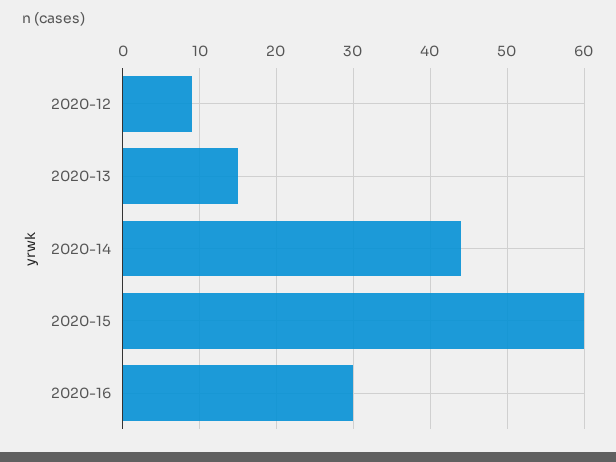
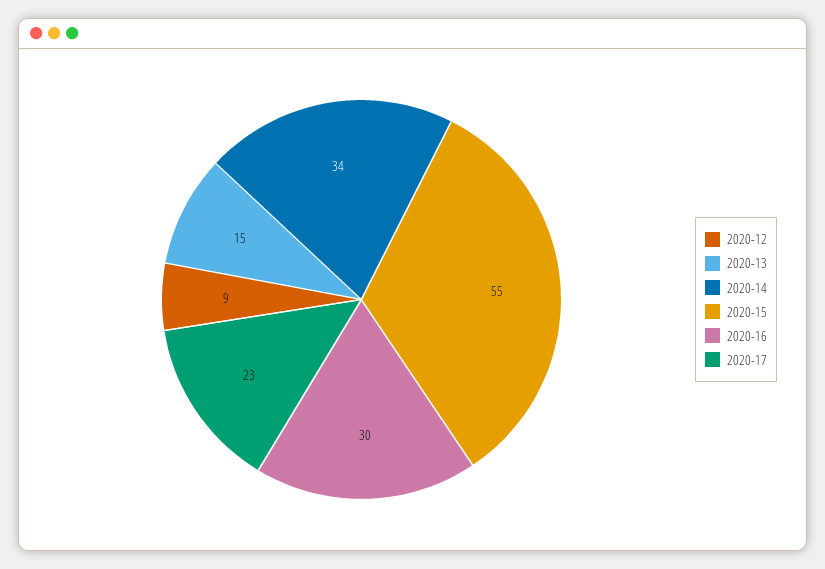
2020-14: 44 -> 34
2020-15: 60 -> 55
2020-17: none -> 23

